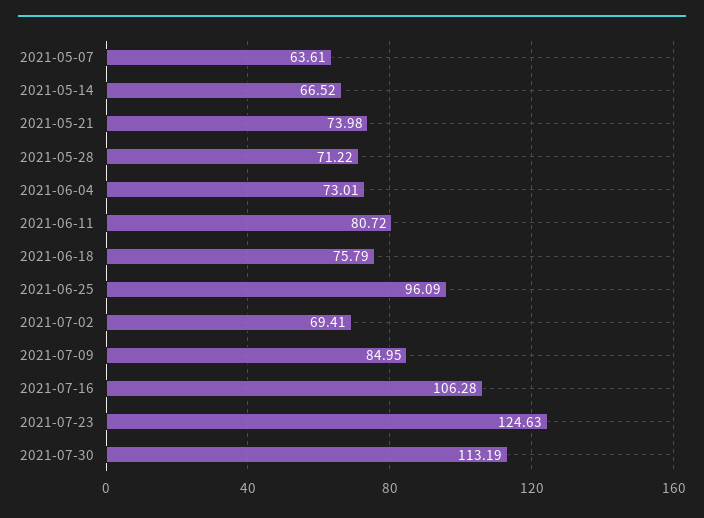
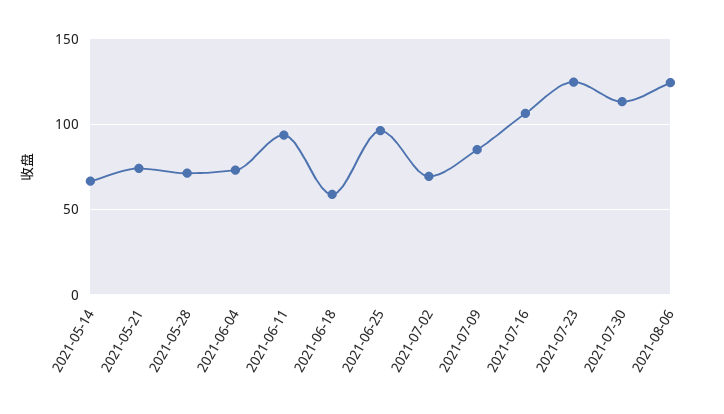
2021-05-07: 63.61 -> none
2021-06-11: 80.72 -> 95
2021-06-18: 75.79 -> 60
2021-08-06: none -> 125

